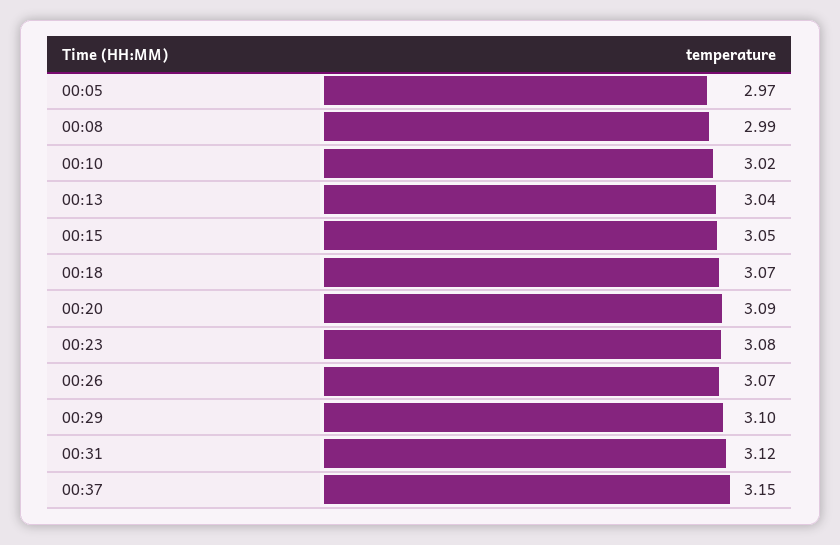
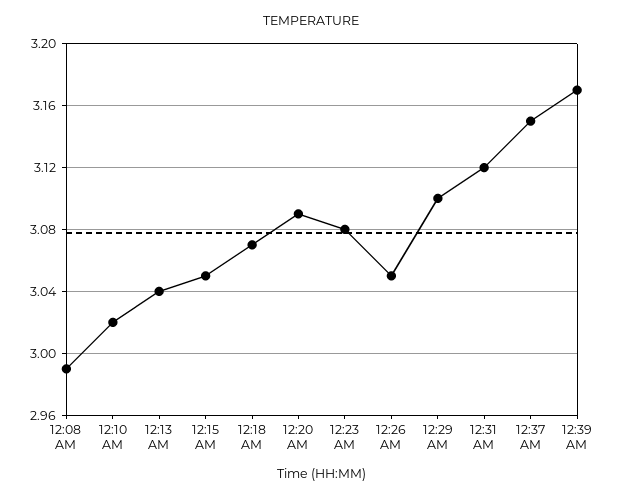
00:05: 2.97 -> none
00:26: 3.07 -> 3.05
12:39 AM: none -> 3.17

